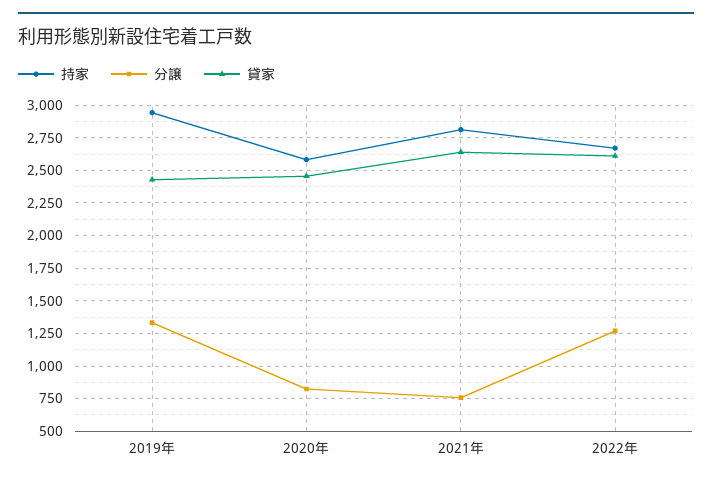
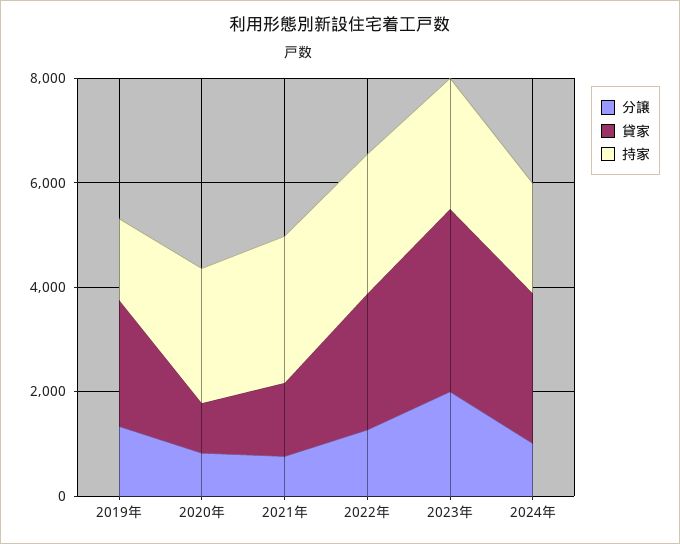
持家, 2019年: 2950 -> 1500
貸家, 2020年: 2450 -> 1000
貸家, 2021年: 2650 -> 1500
分譲, 2023年: none -> 2000
貸家, 2023年: none -> 3500
持家, 2023年: none -> 2500
分譲, 2024年: none -> 1000
貸家, 2024年: none -> 3000
持家, 2024年: none -> 2000

